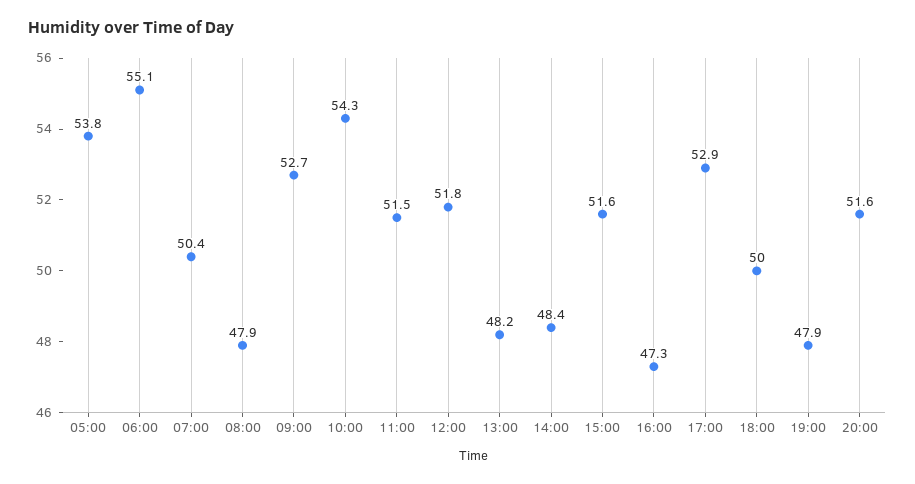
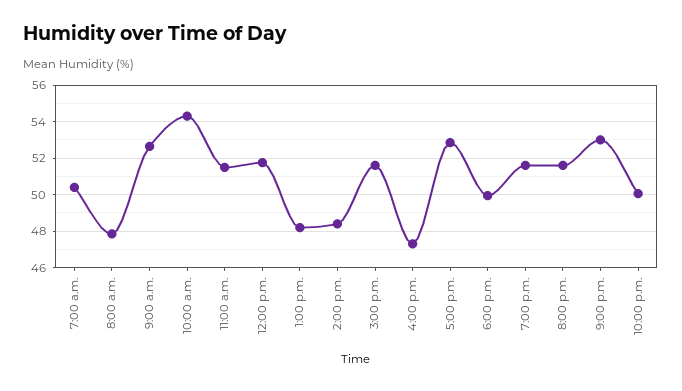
05:00: 53.8 -> none
06:00: 55.1 -> none
19:00: 47.9 -> 51.5
9:00 p.m.: none -> 53
10:00 p.m.: none -> 50

